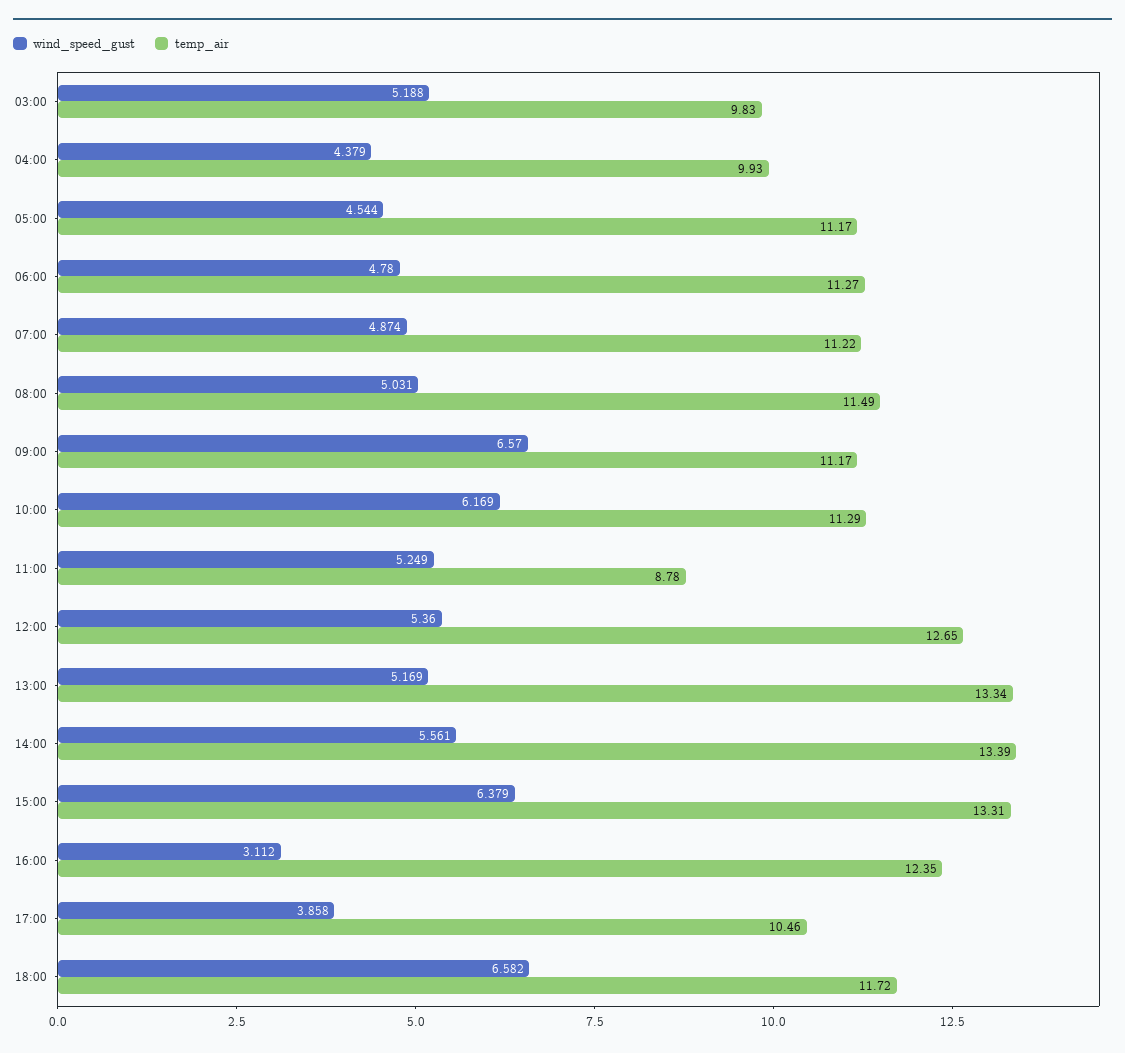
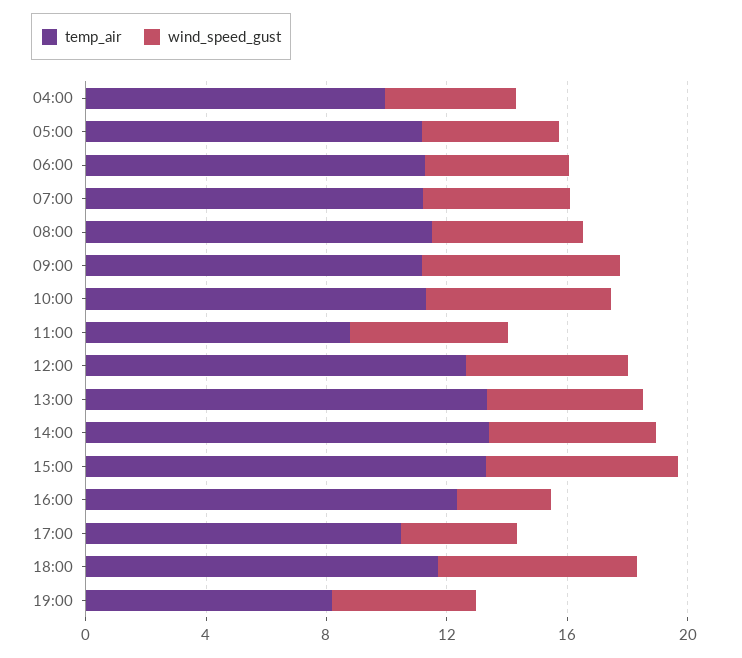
wind_speed_gust, 03:00: 5.188 -> none
temp_air, 03:00: 9.83 -> none
temp_air, 19:00: none -> 8
wind_speed_gust, 19:00: none -> 5

